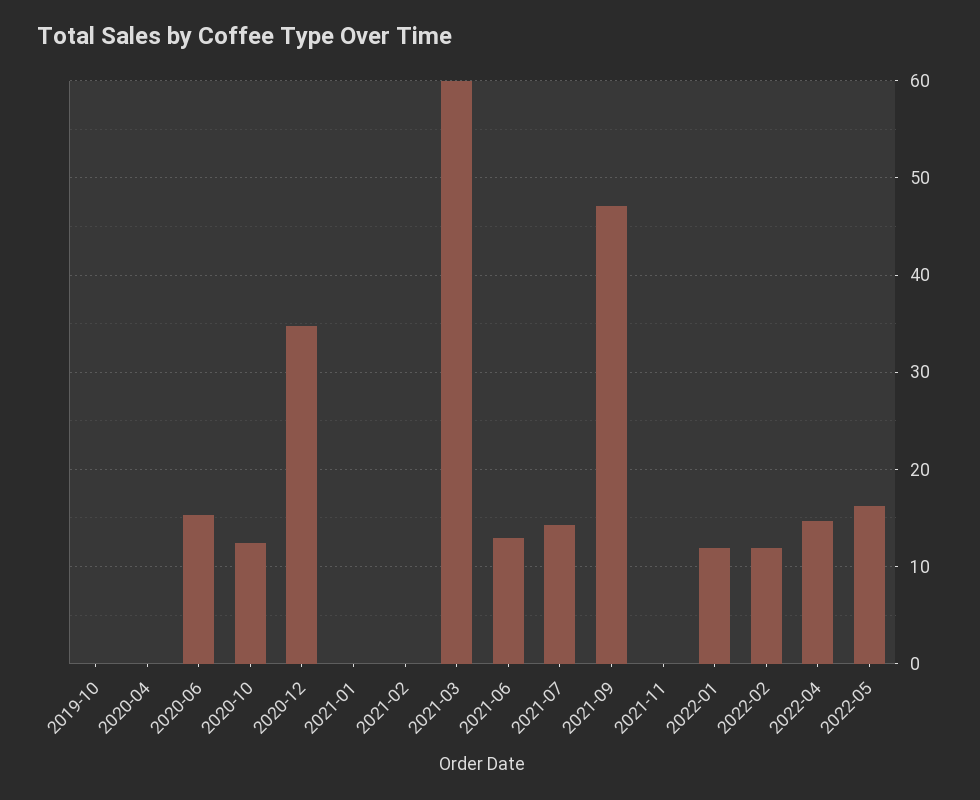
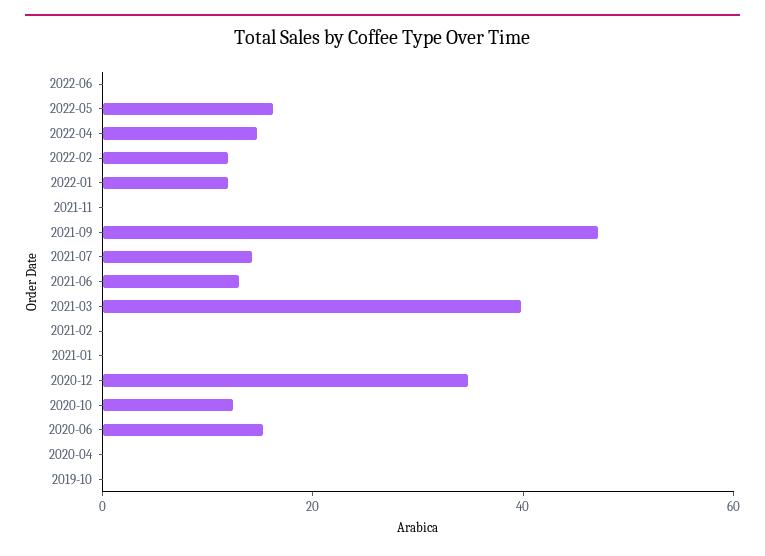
2021-03: 60 -> 40
2022-06: none -> 0

